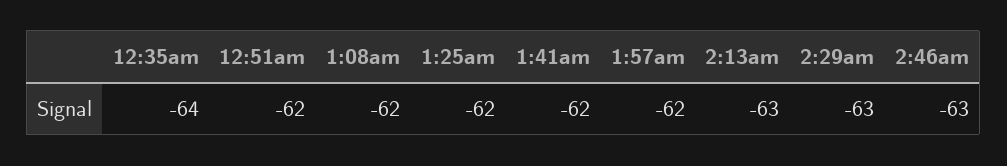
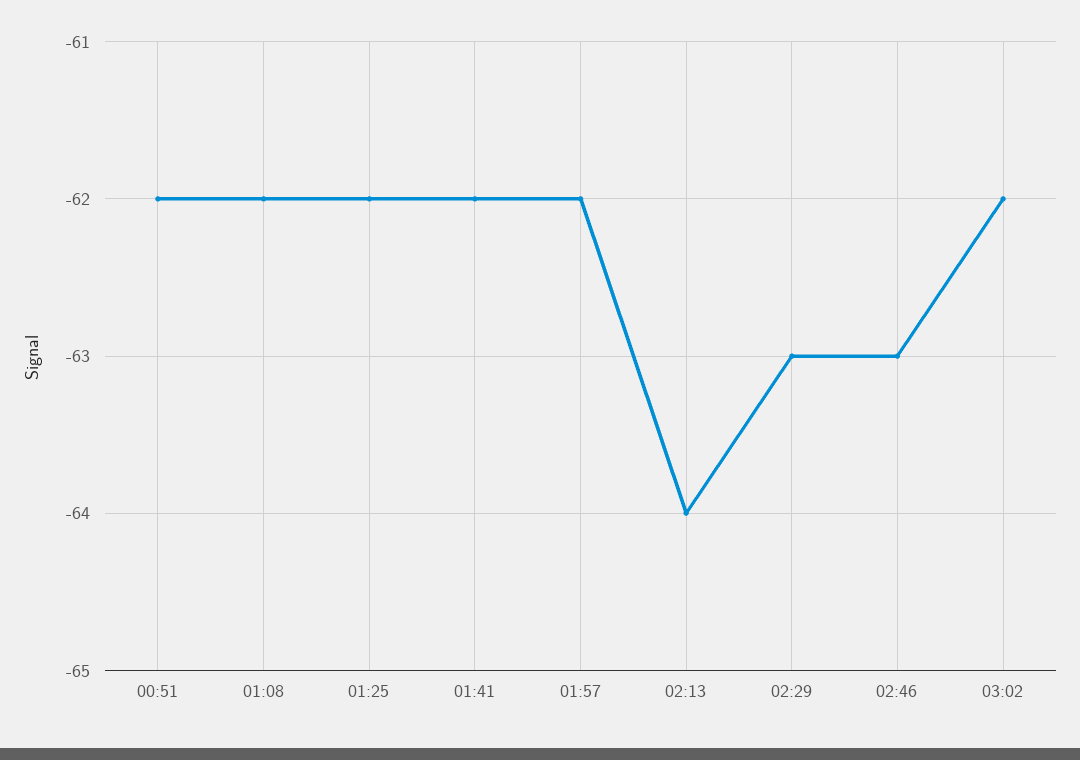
12:35am: -64 -> none
2:13am: -63 -> -64
03:02: none -> -62

